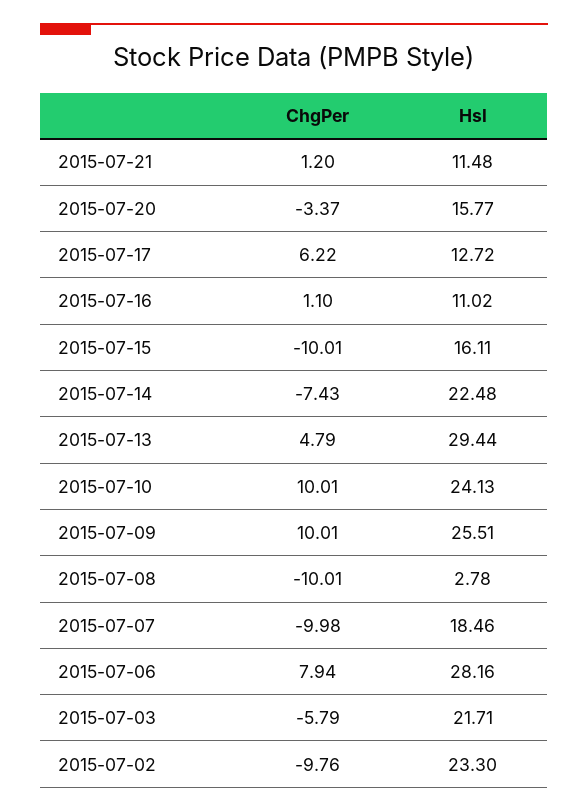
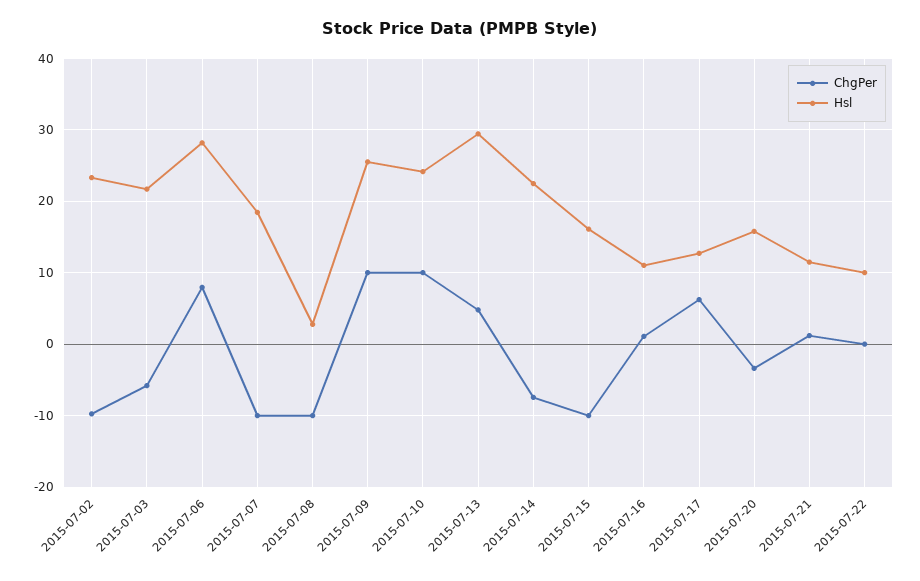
ChgPer, 2015-07-22: none -> 0
Hsl, 2015-07-22: none -> 10

